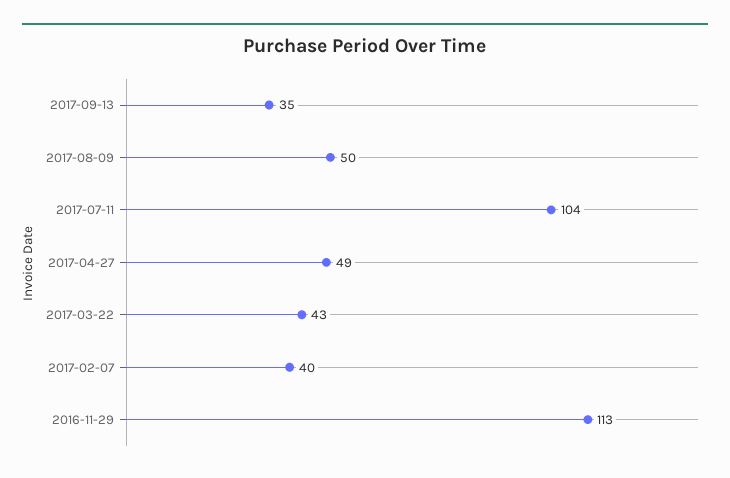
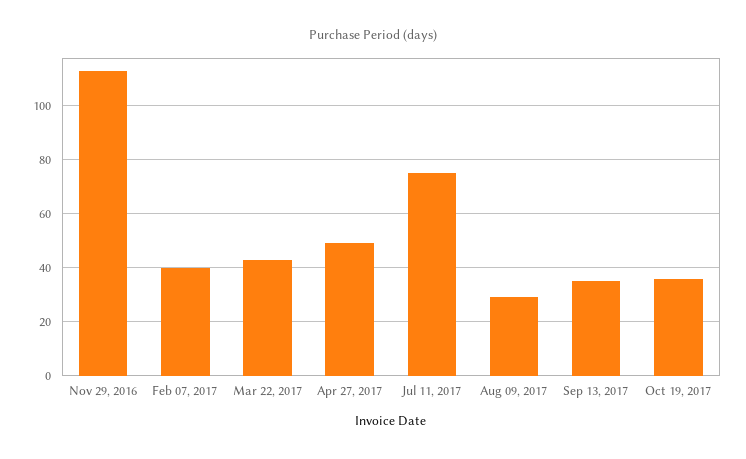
2017-08-09: 50 -> 30
2017-07-11: 104 -> 75
Oct 19, 2017: none -> 35

